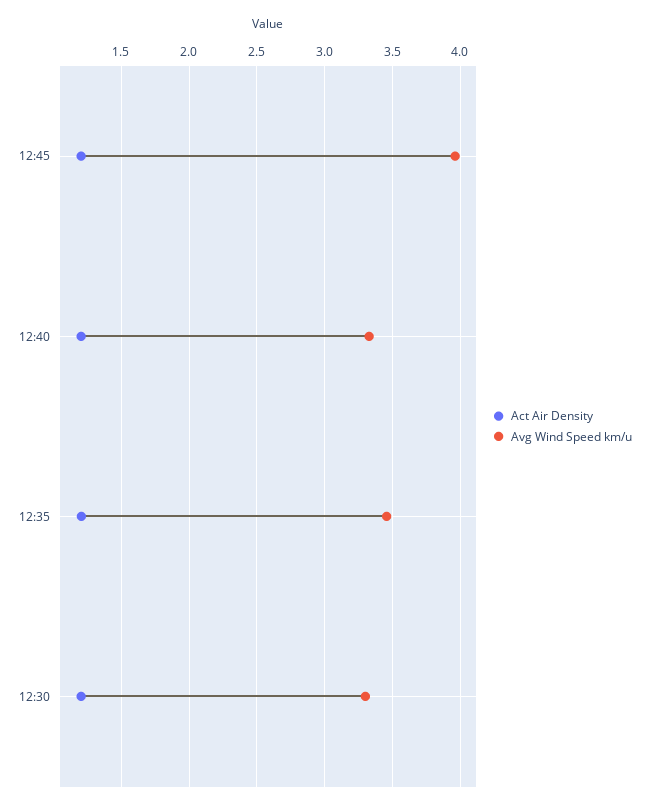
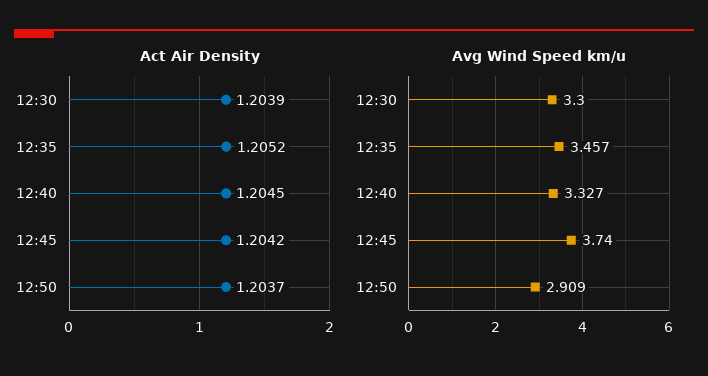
Avg Wind Speed km/u, 12:45: 3.95 -> 3.74
Act Air Density, 12:50: none -> 1.2037
Avg Wind Speed km/u, 12:50: none -> 2.909

